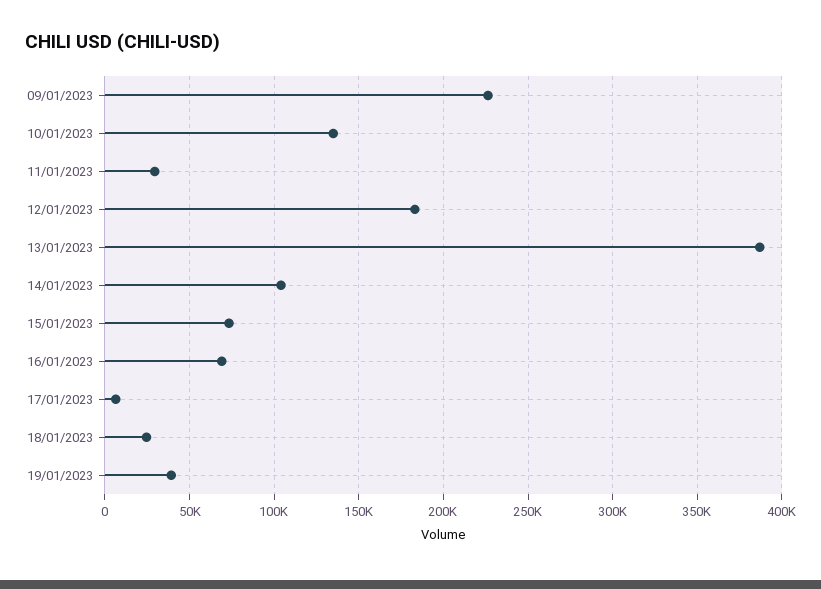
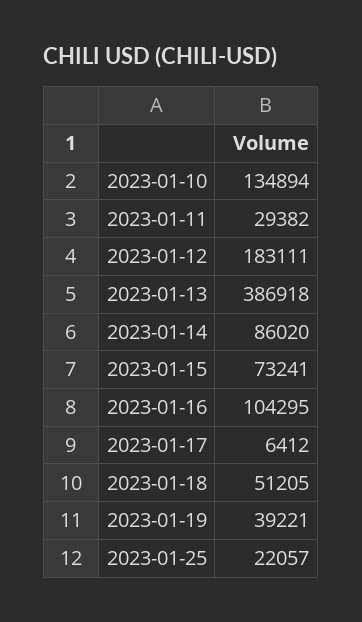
09/01/2023: 225000 -> none
14/01/2023: 105000 -> 86020
16/01/2023: 70000 -> 104295
18/01/2023: 25000 -> 51205
2023-01-25: none -> 22057

